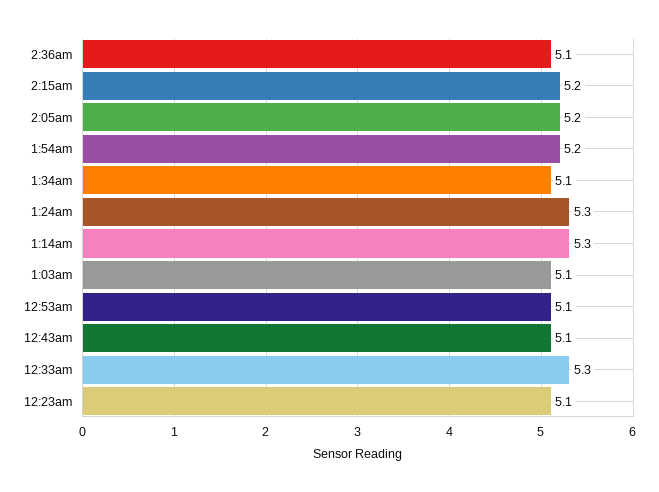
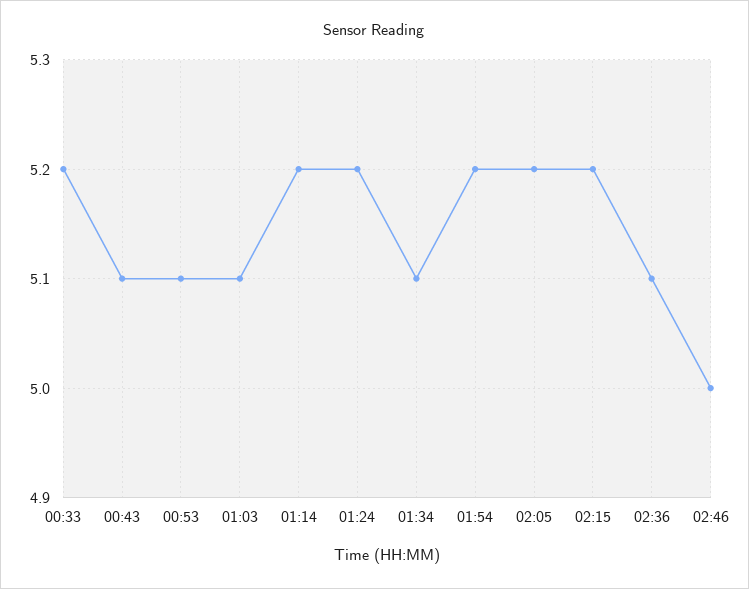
1:24am: 5.3 -> 5.2
1:14am: 5.3 -> 5.2
12:33am: 5.3 -> 5.2
12:23am: 5.1 -> none
02:46: none -> 5

